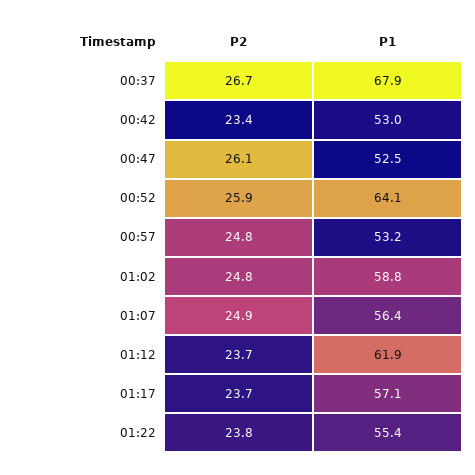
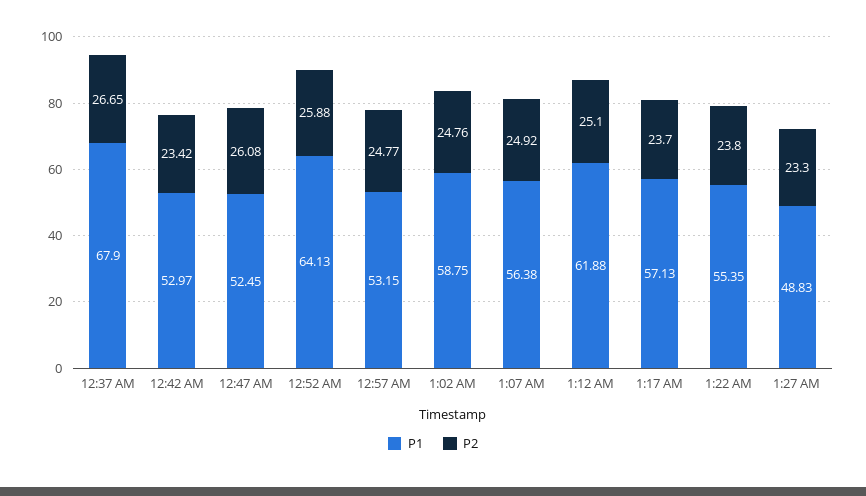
P2, 01:12: 23.7 -> 25.1
P1, 1:27 AM: none -> 48.83
P2, 1:27 AM: none -> 23.3

